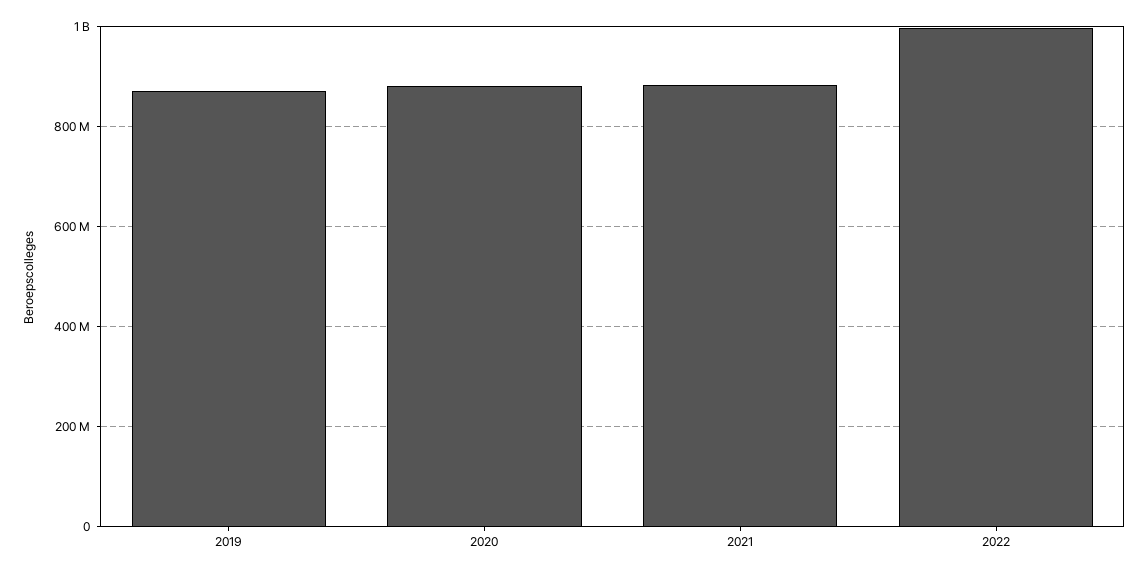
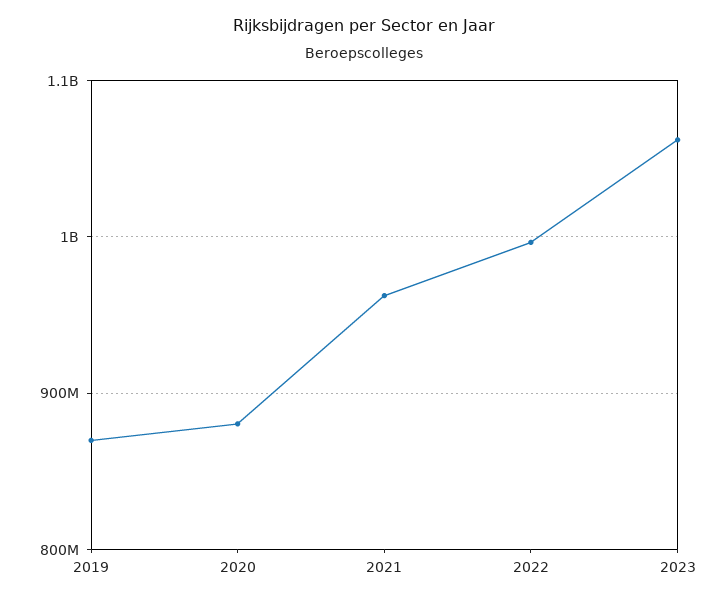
2021: 880000000 -> 960000000
2023: none -> 1060000000

